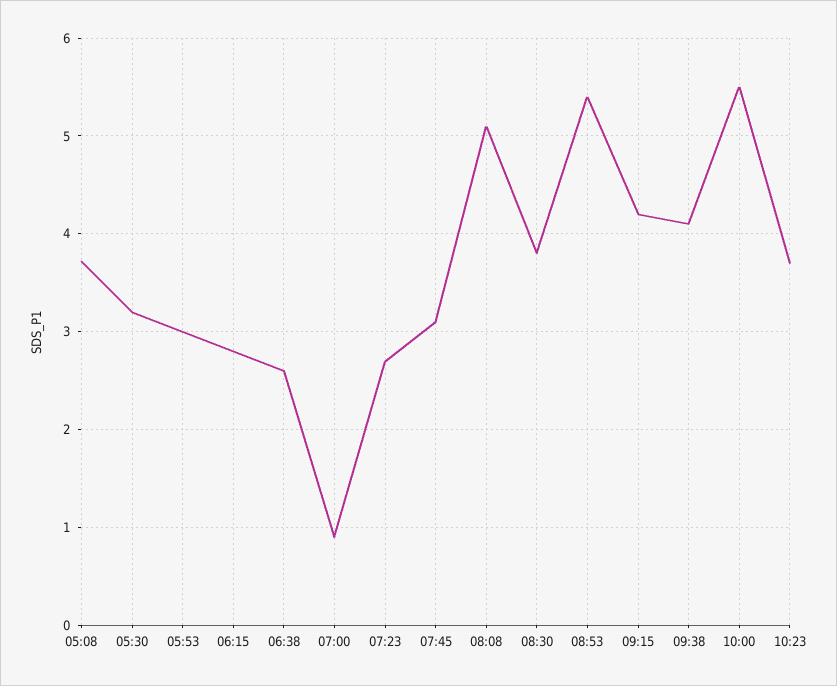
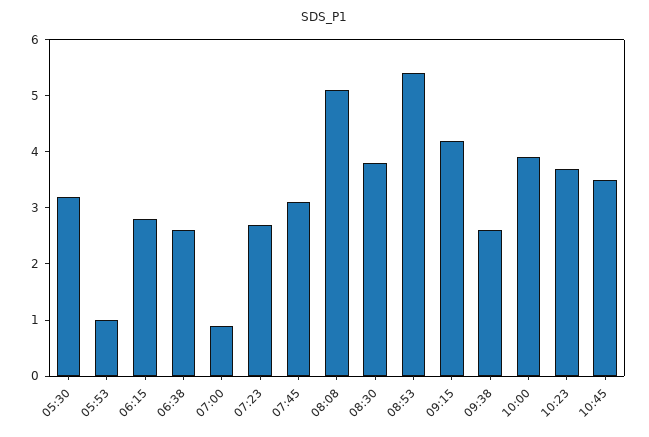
05:08: 3.7 -> none
05:53: 3 -> 1
09:38: 4.1 -> 2.5
10:00: 5.5 -> 4
10:45: none -> 3.5

